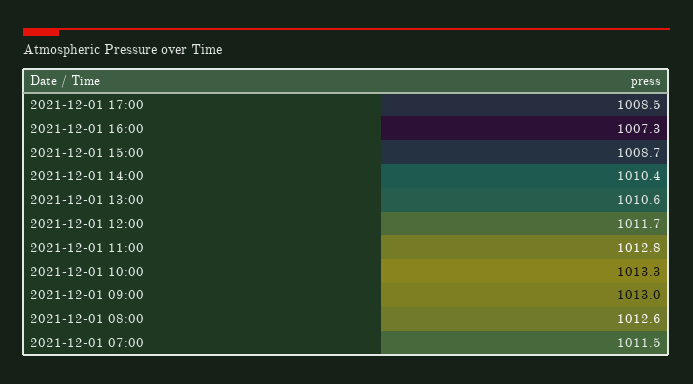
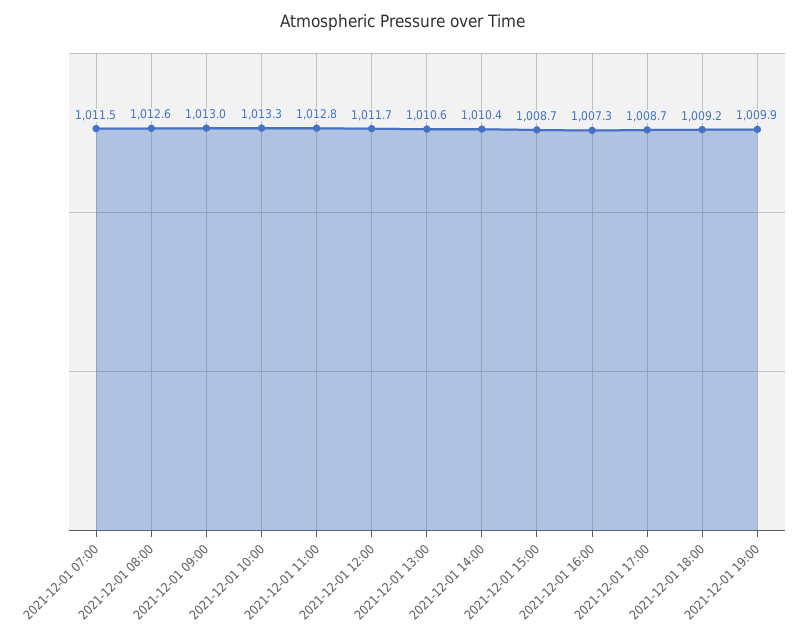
2021-12-01 17:00: 1008.5 -> 1008.7
2021-12-01 18:00: none -> 1009.2
2021-12-01 19:00: none -> 1009.9

